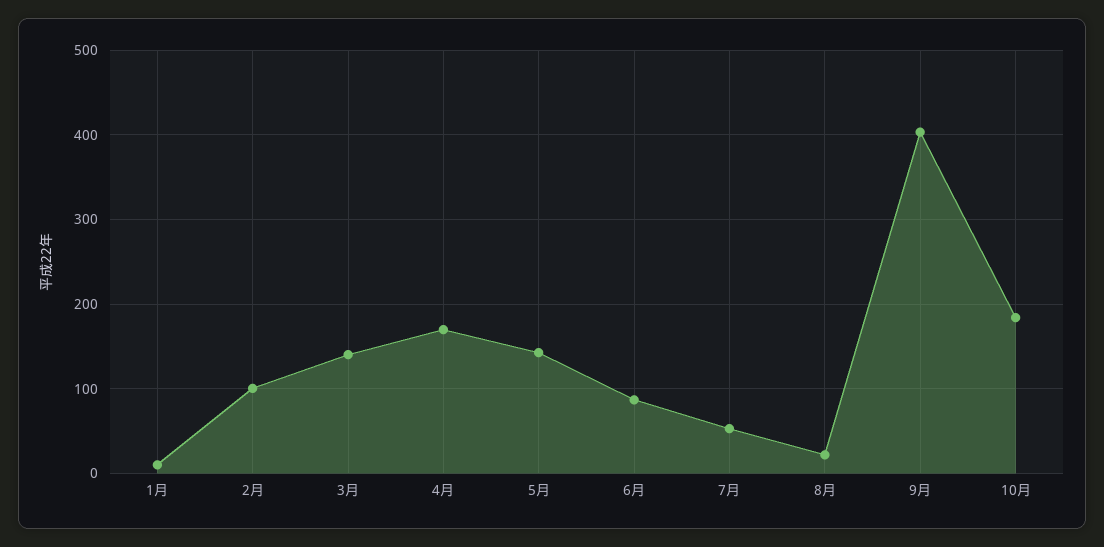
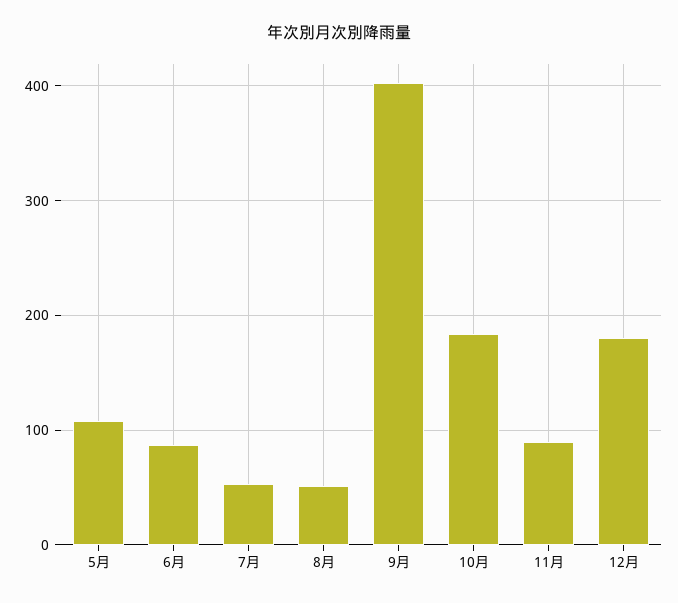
1月: 10 -> none
2月: 100 -> none
3月: 140 -> none
4月: 170 -> none
5月: 140 -> 110
8月: 20 -> 50
11月: none -> 90
12月: none -> 180

